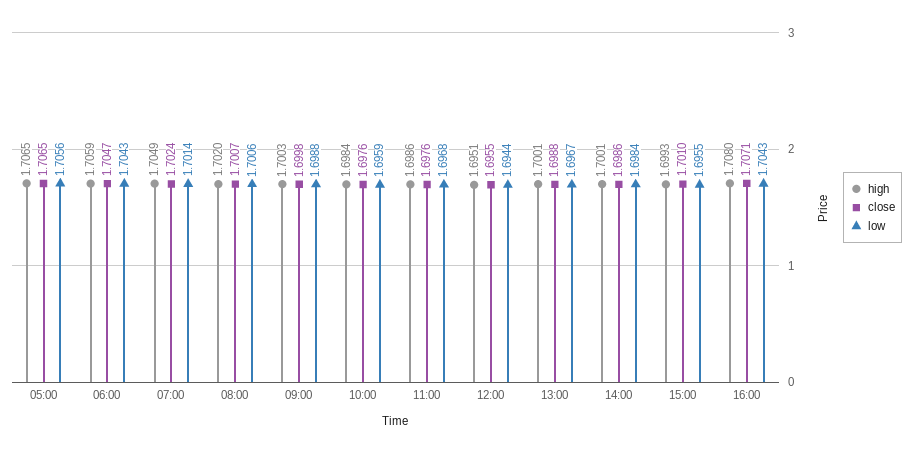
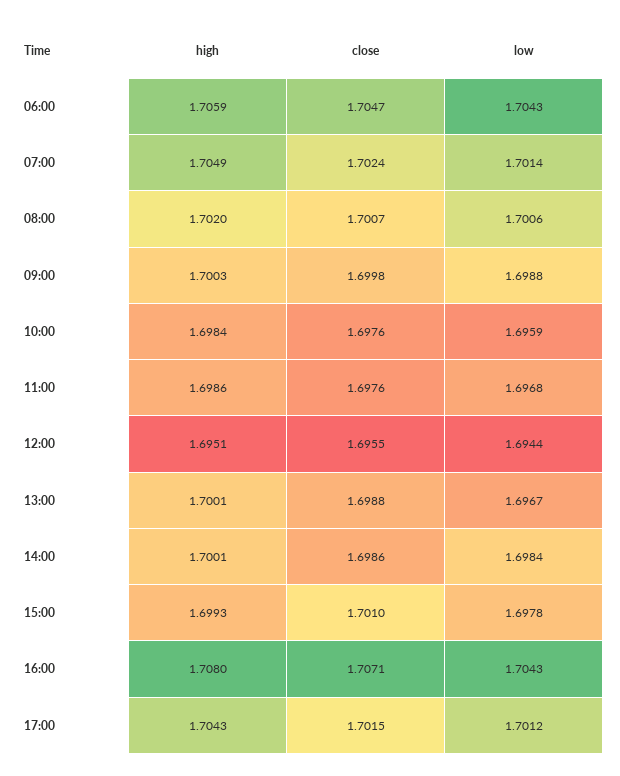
high, 05:00: 1.7065 -> none
close, 05:00: 1.7065 -> none
low, 05:00: 1.7056 -> none
low, 15:00: 1.6955 -> 1.6978
high, 17:00: none -> 1.7043
close, 17:00: none -> 1.7015
low, 17:00: none -> 1.7012

